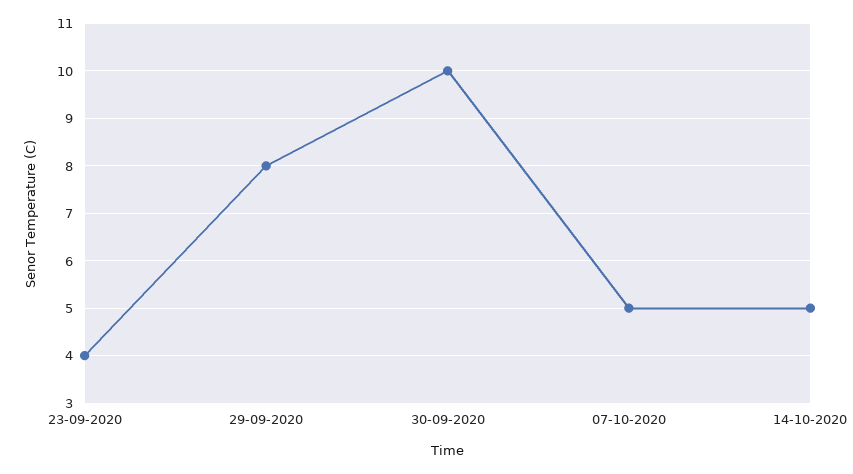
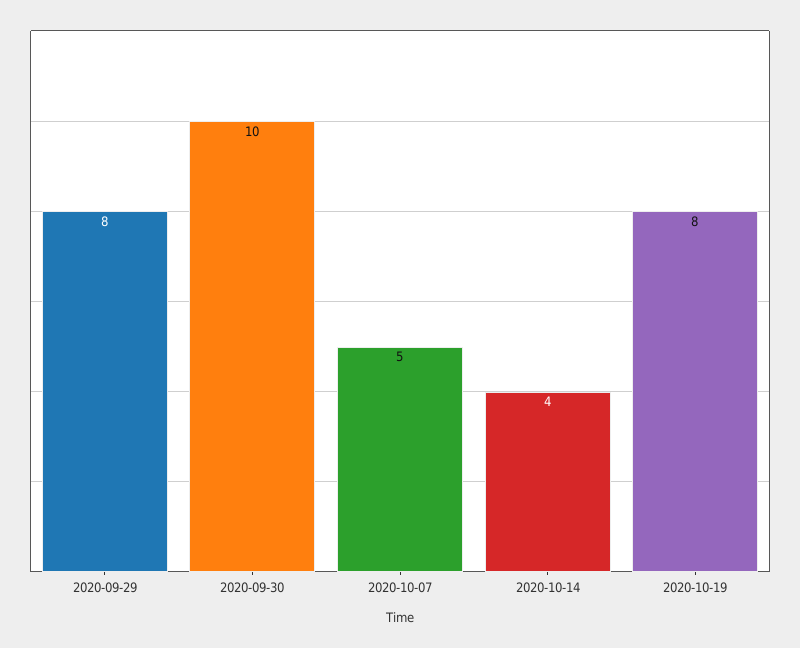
23-09-2020: 4 -> none
14-10-2020: 5 -> 4
2020-10-19: none -> 8

